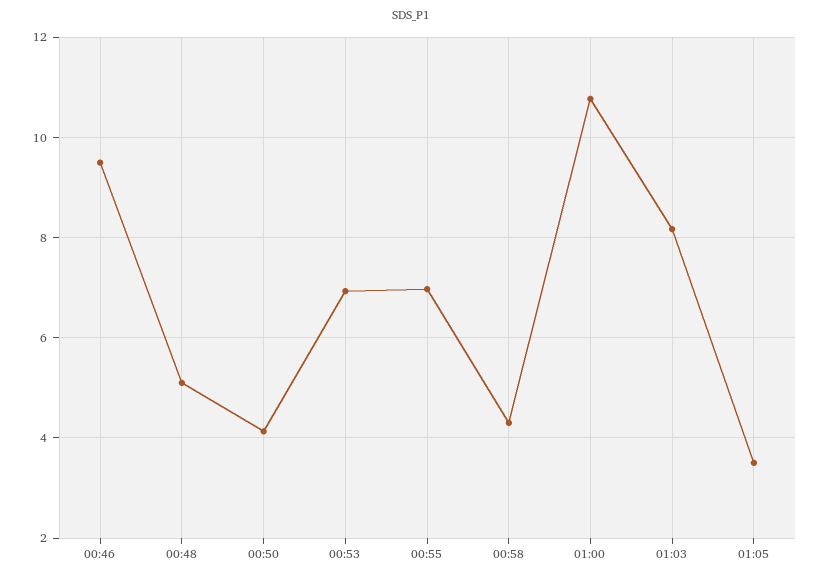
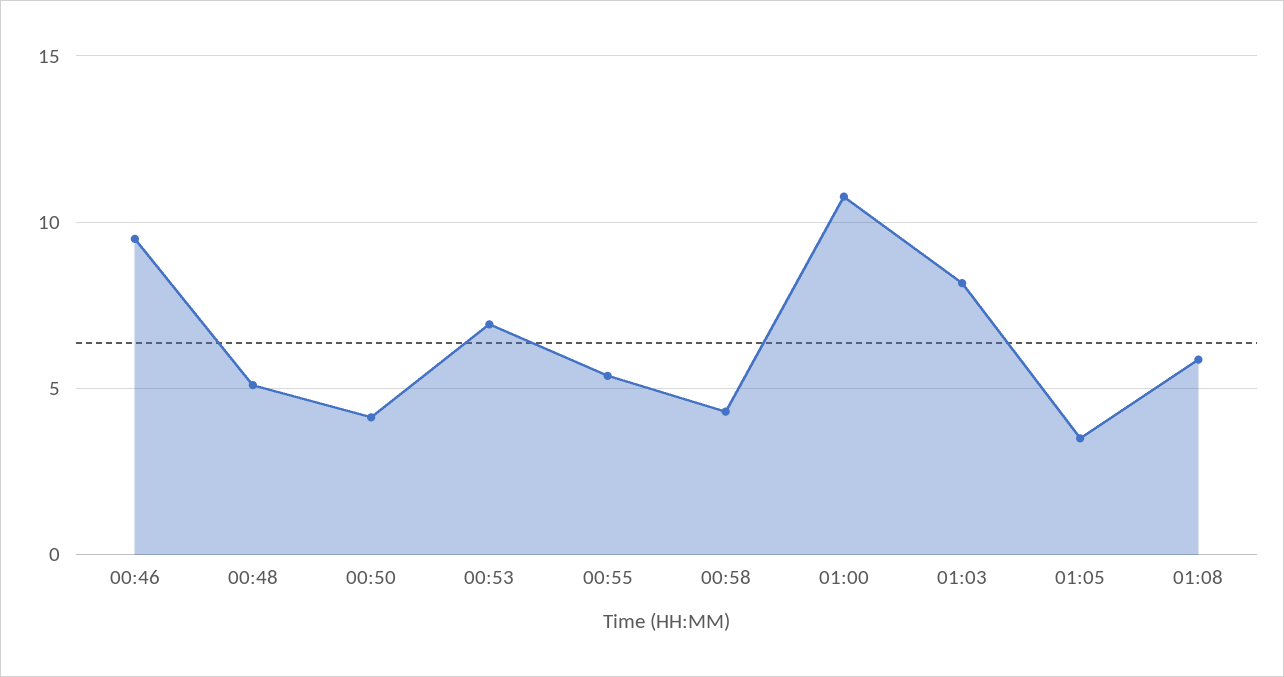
00:55: 7 -> 5.5
01:08: none -> 6

